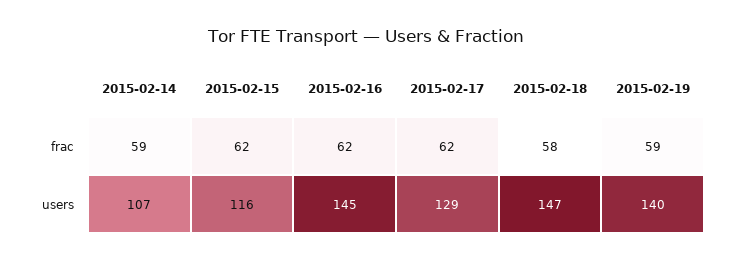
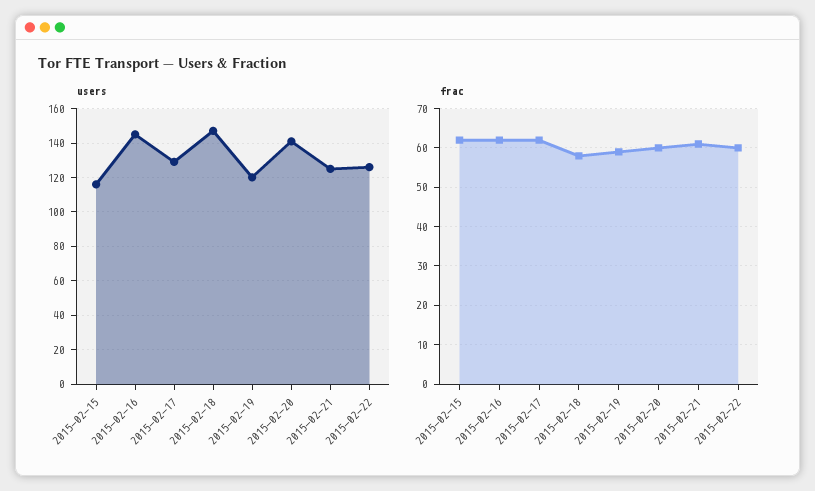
frac, 2015-02-14: 59 -> none
users, 2015-02-14: 107 -> none
users, 2015-02-19: 140 -> 120
users, 2015-02-20: none -> 140
users, 2015-02-21: none -> 125
users, 2015-02-22: none -> 125
frac, 2015-02-20: none -> 60
frac, 2015-02-21: none -> 60
frac, 2015-02-22: none -> 60

